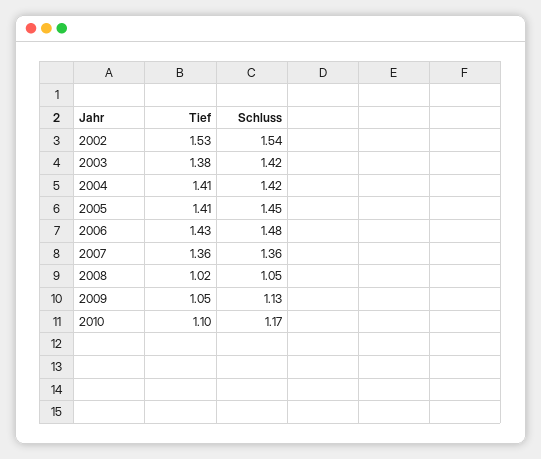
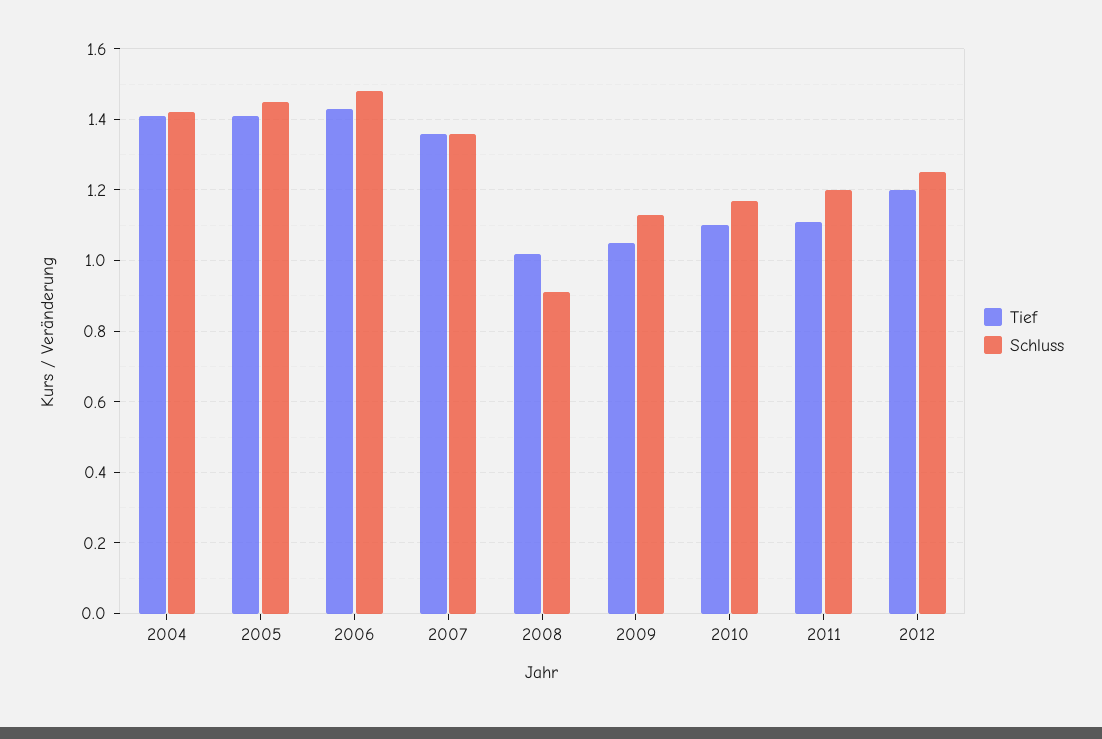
Tief, 2002: 1.53 -> none
Schluss, 2002: 1.54 -> none
Tief, 2003: 1.38 -> none
Schluss, 2003: 1.42 -> none
Schluss, 2008: 1.05 -> 0.9
Tief, 2011: none -> 1.1
Schluss, 2011: none -> 1.2
Tief, 2012: none -> 1.2
Schluss, 2012: none -> 1.25

